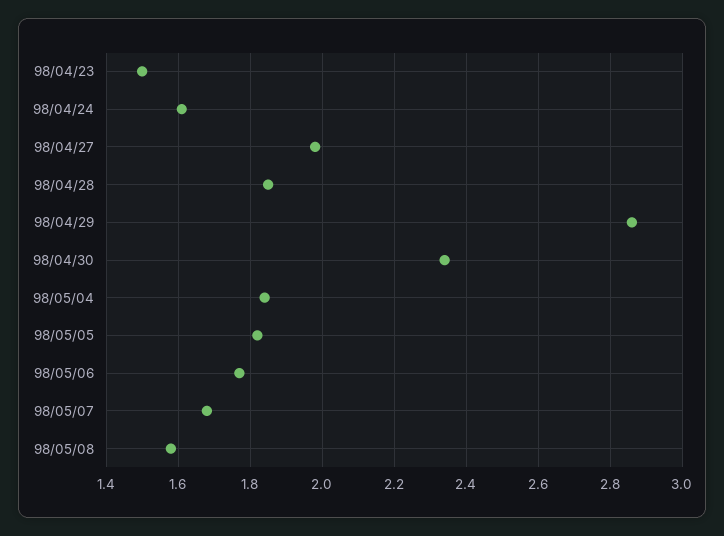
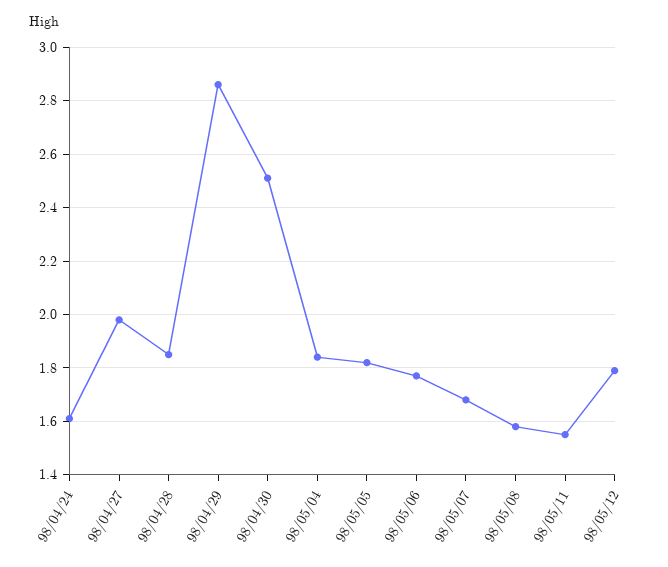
98/04/23: 1.5 -> none
98/04/30: 2.35 -> 2.5
98/05/11: none -> 1.55
98/05/12: none -> 1.8

